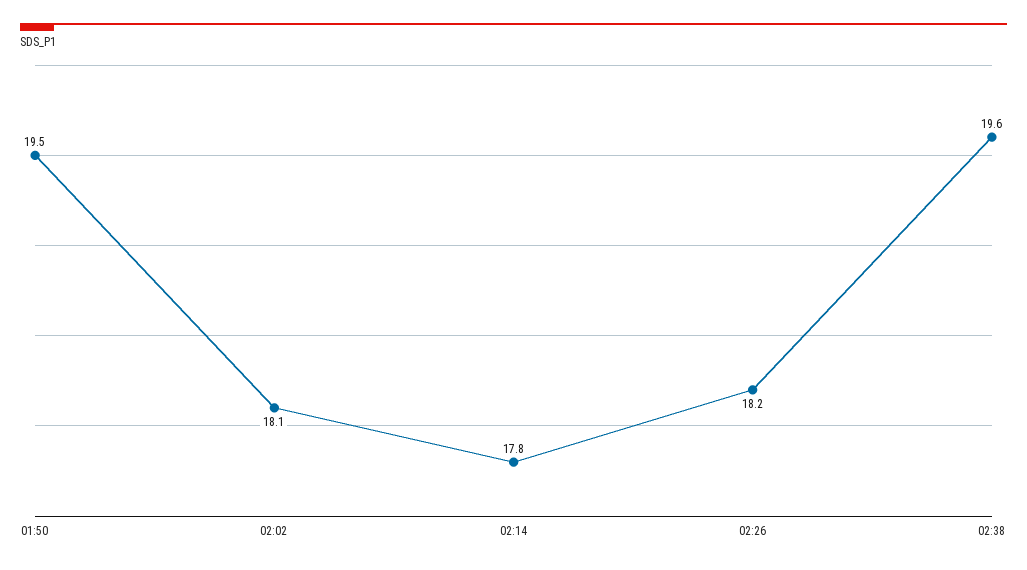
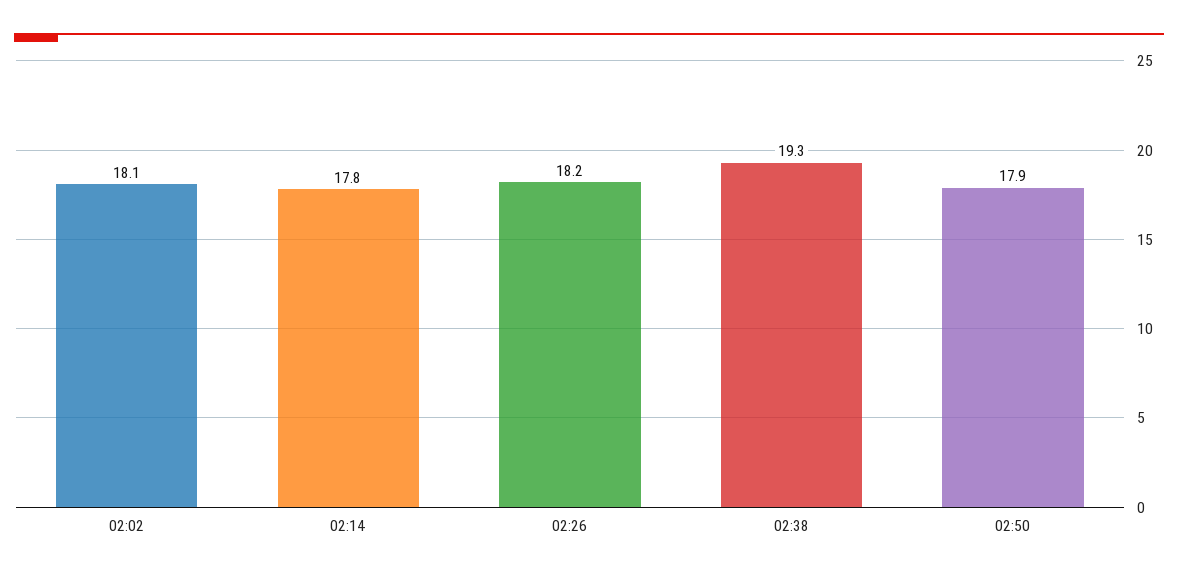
01:50: 19.5 -> none
02:38: 19.6 -> 19.3
02:50: none -> 17.9

